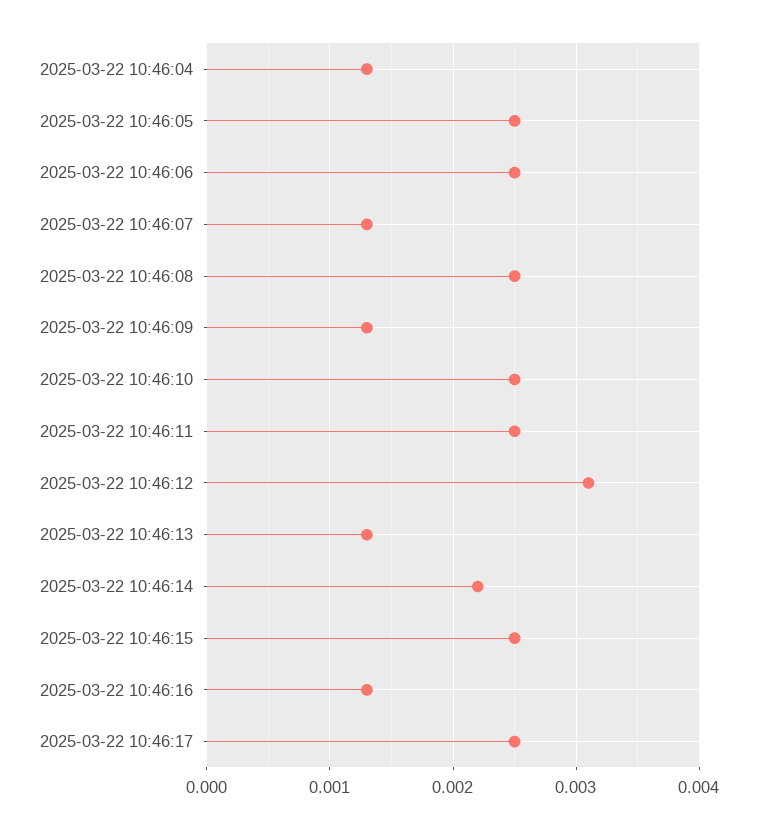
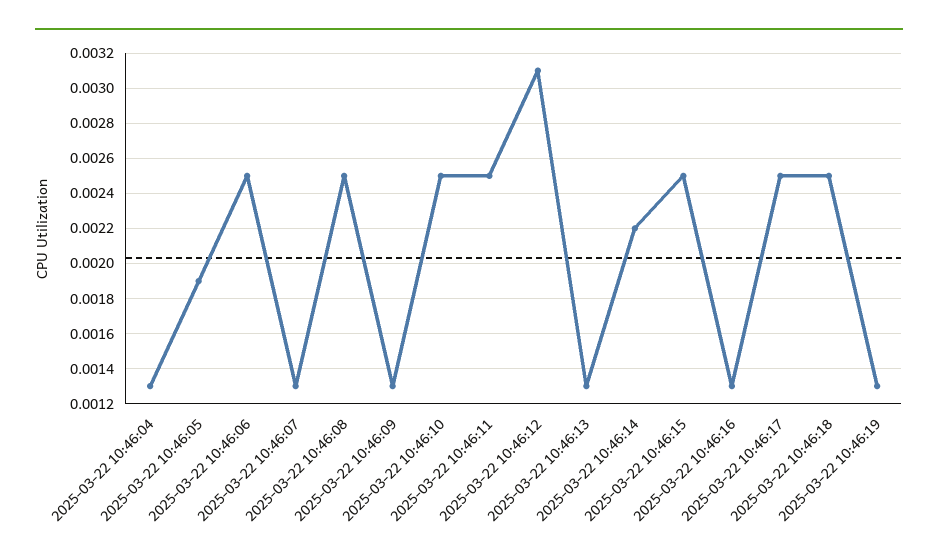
2025-03-22 10:46:05: 0.0025 -> 0.0019
2025-03-22 10:46:18: none -> 0.0025
2025-03-22 10:46:19: none -> 0.0013

